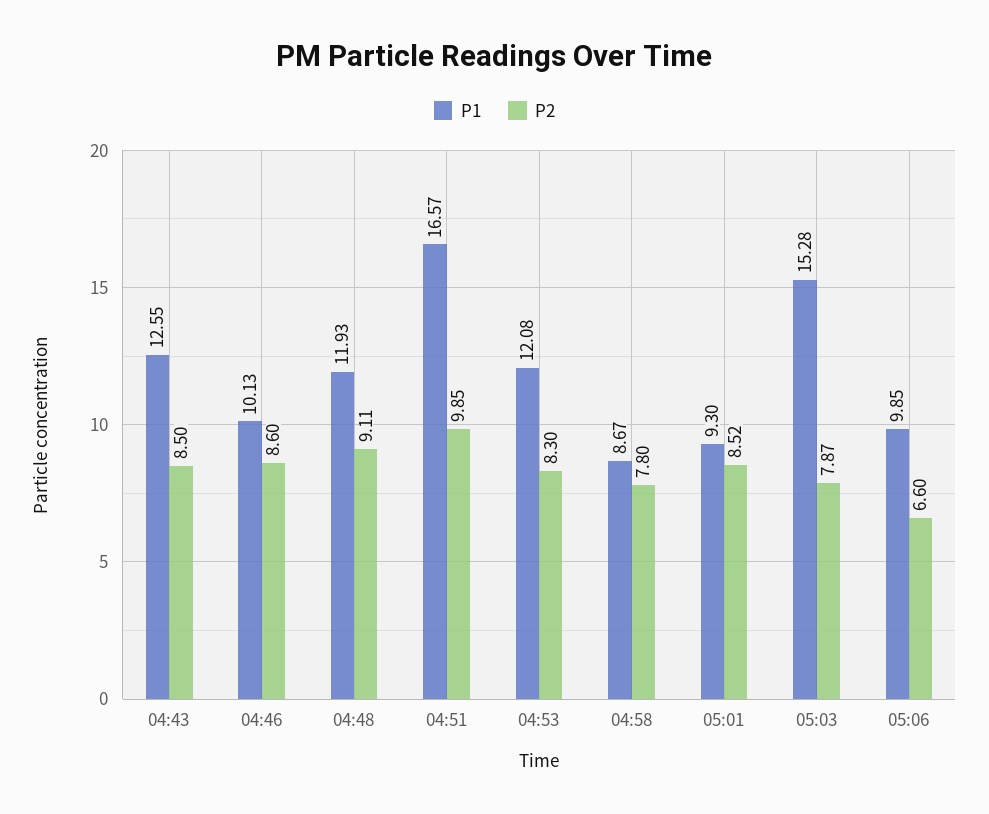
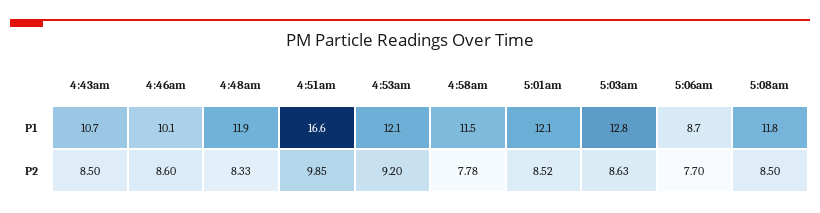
P1, 04:43: 12.55 -> 10.7
P2, 04:48: 9.11 -> 8.33
P2, 04:53: 8.3 -> 9.2
P1, 04:58: 8.67 -> 11.5
P2, 04:58: 7.8 -> 7.78
P1, 05:01: 9.3 -> 12.1
P1, 05:03: 15.28 -> 12.8
P2, 05:03: 7.87 -> 8.63
P1, 05:06: 9.85 -> 8.7
P2, 05:06: 6.6 -> 7.7
P1, 5:08am: none -> 11.8
P2, 5:08am: none -> 8.5

